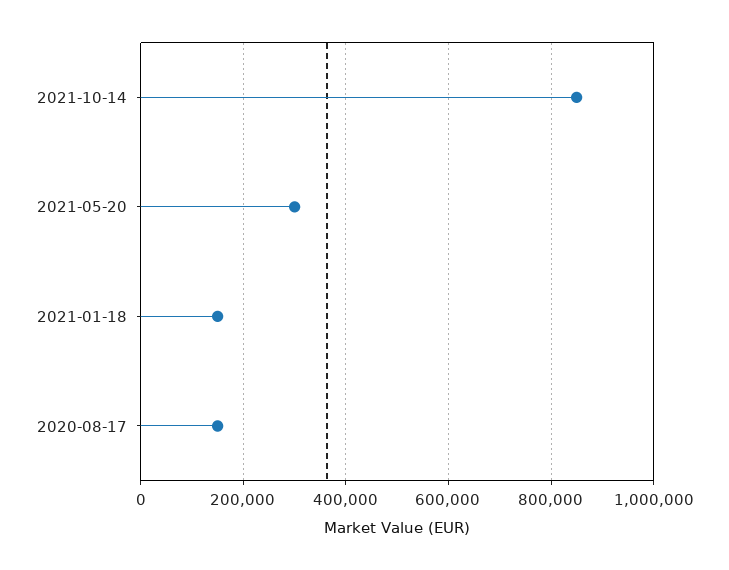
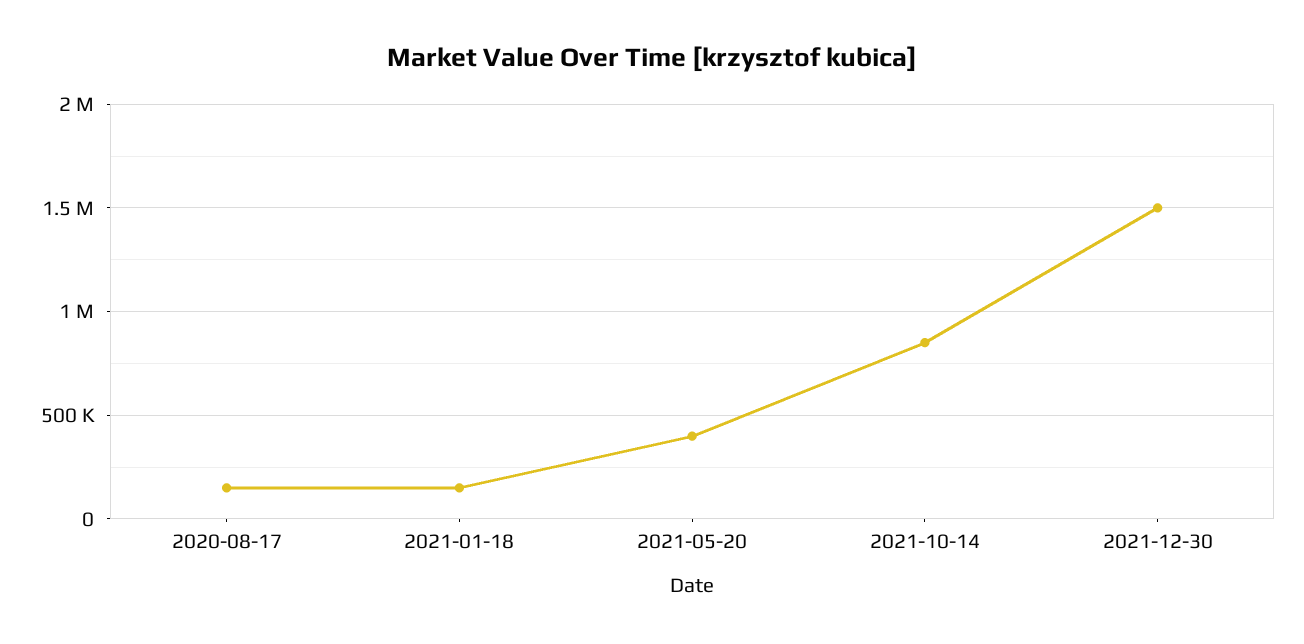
2021-05-20: 300000 -> 400000
2021-12-30: none -> 1500000

